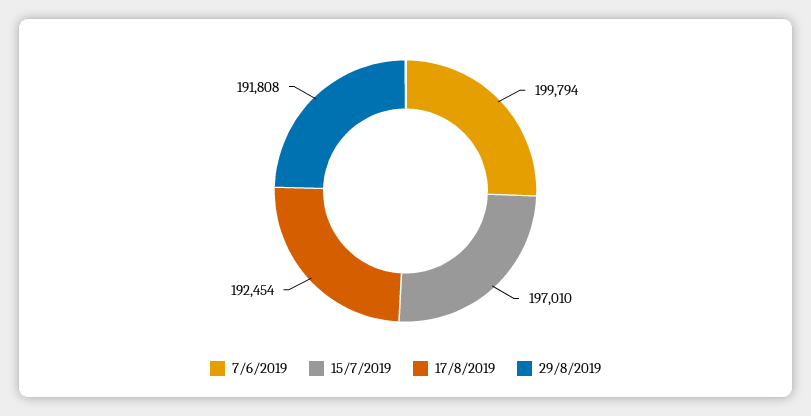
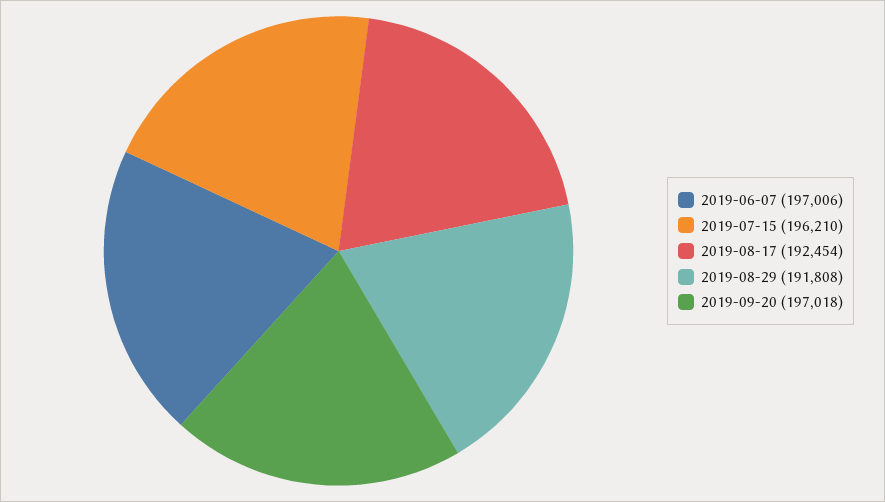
7/6/2019: 199794 -> 197006
15/7/2019: 197010 -> 196210
2019-09-20: none -> 197018

